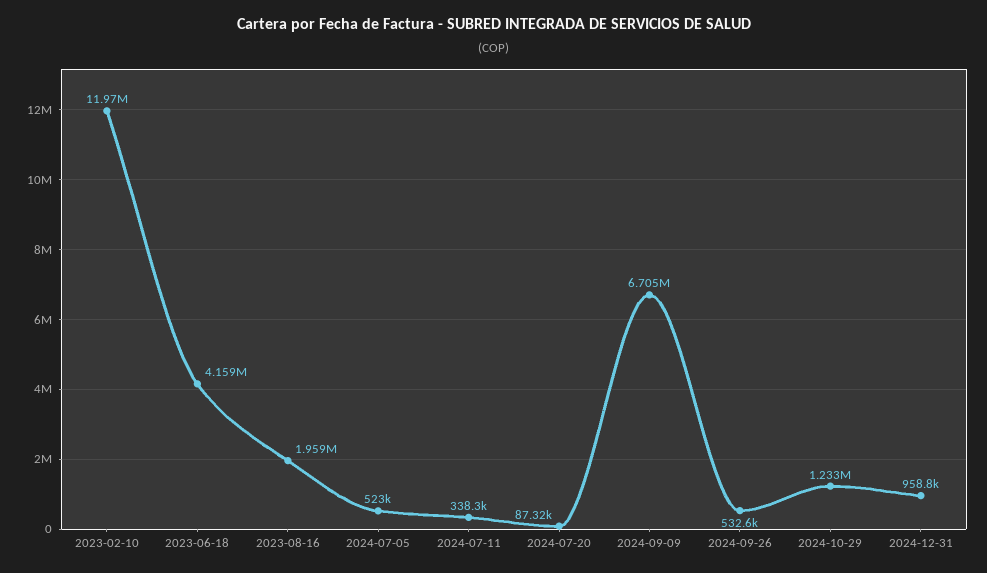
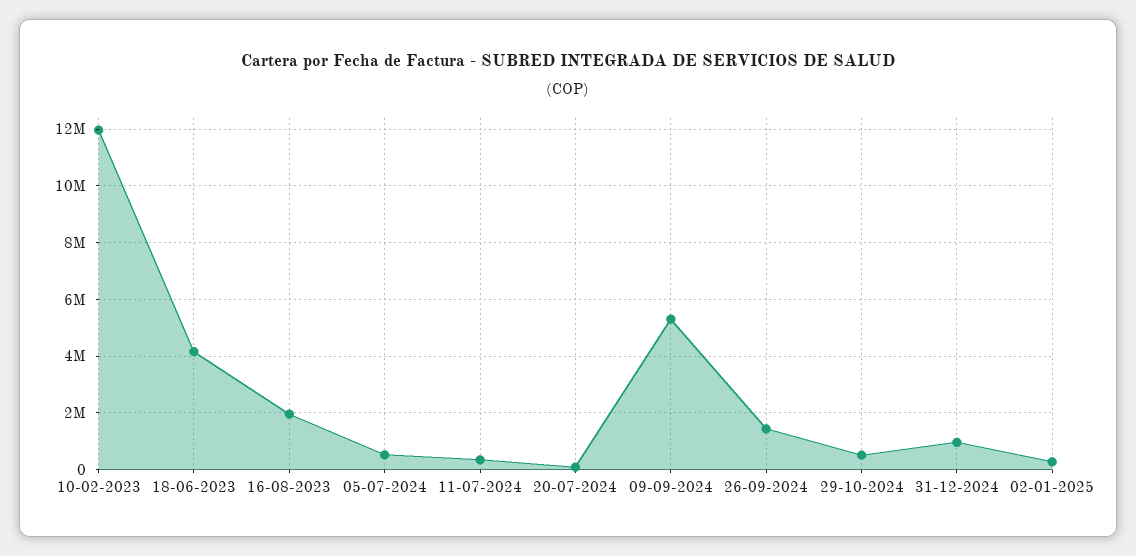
2024-09-09: 6705000 -> 5250000
2024-09-26: 532600 -> 1500000
2024-10-29: 1233000 -> 500000
02-01-2025: none -> 250000

